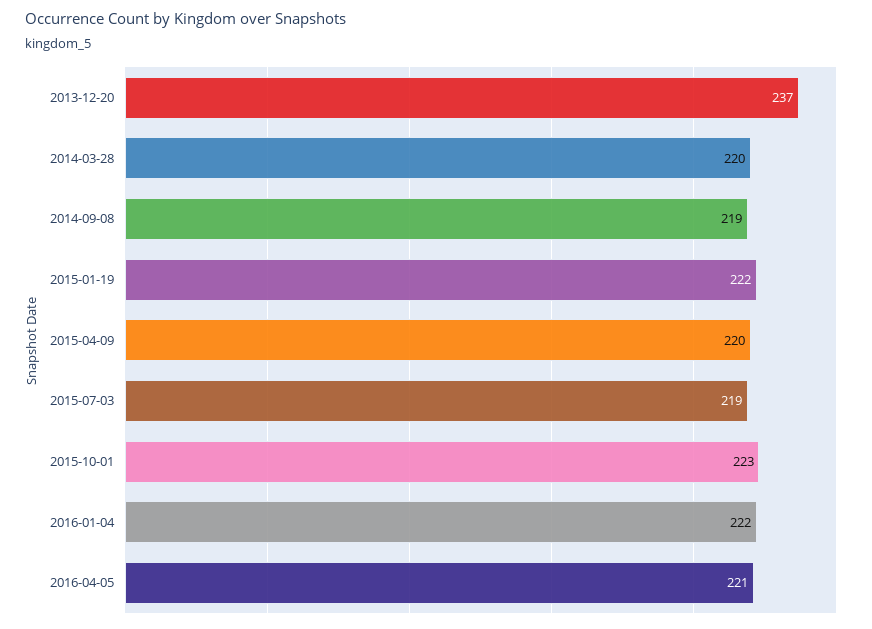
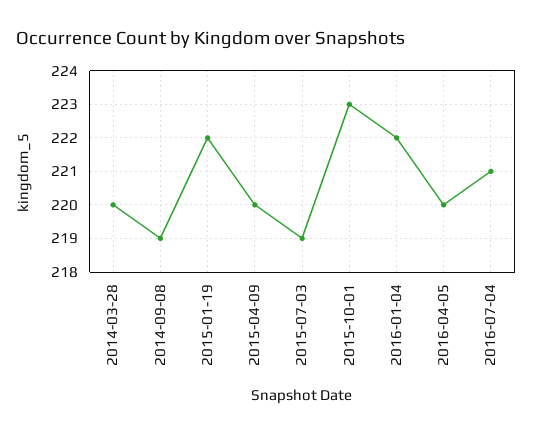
2013-12-20: 237 -> none
2016-04-05: 221 -> 220
2016-07-04: none -> 221

